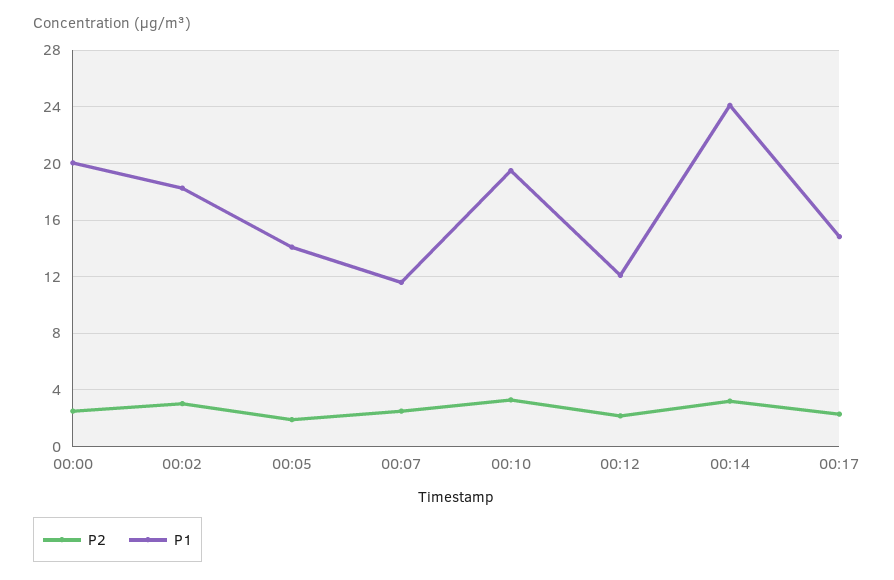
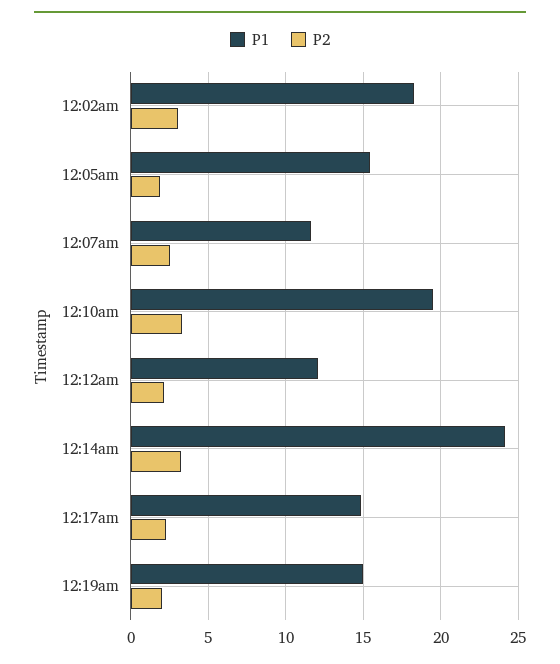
P2, 00:00: 2.5 -> none
P1, 00:00: 20 -> none
P1, 00:05: 14 -> 15.5
P1, 12:19am: none -> 15
P2, 12:19am: none -> 2

